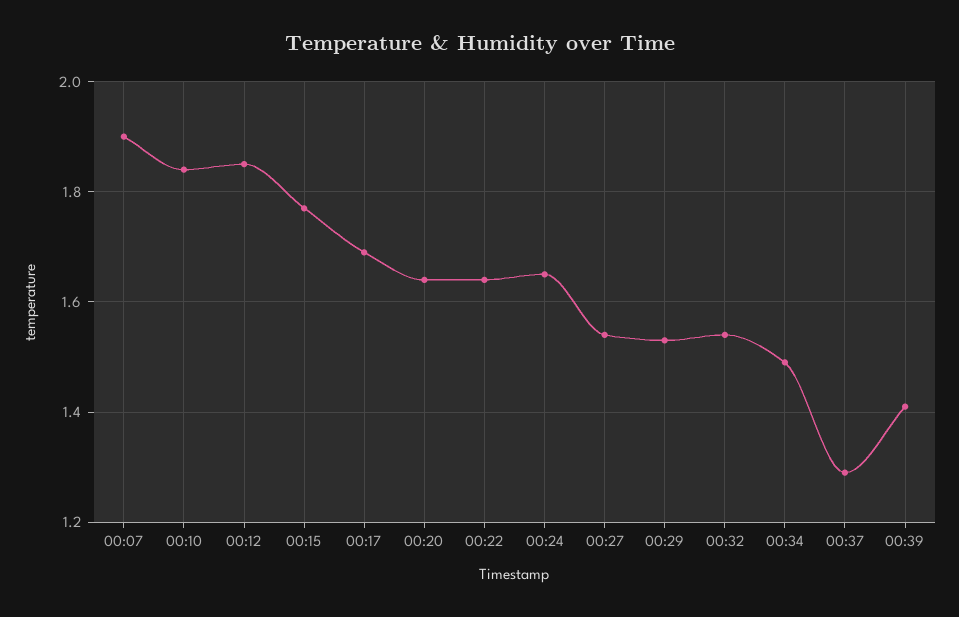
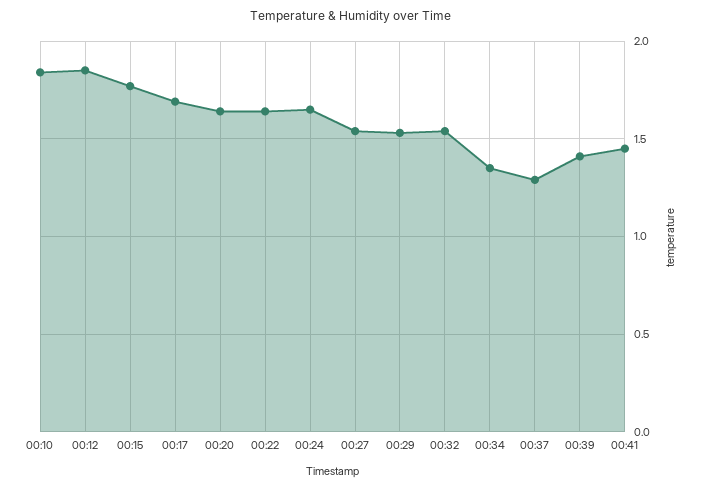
00:07: 1.9 -> none
00:34: 1.5 -> 1.35
00:41: none -> 1.45

